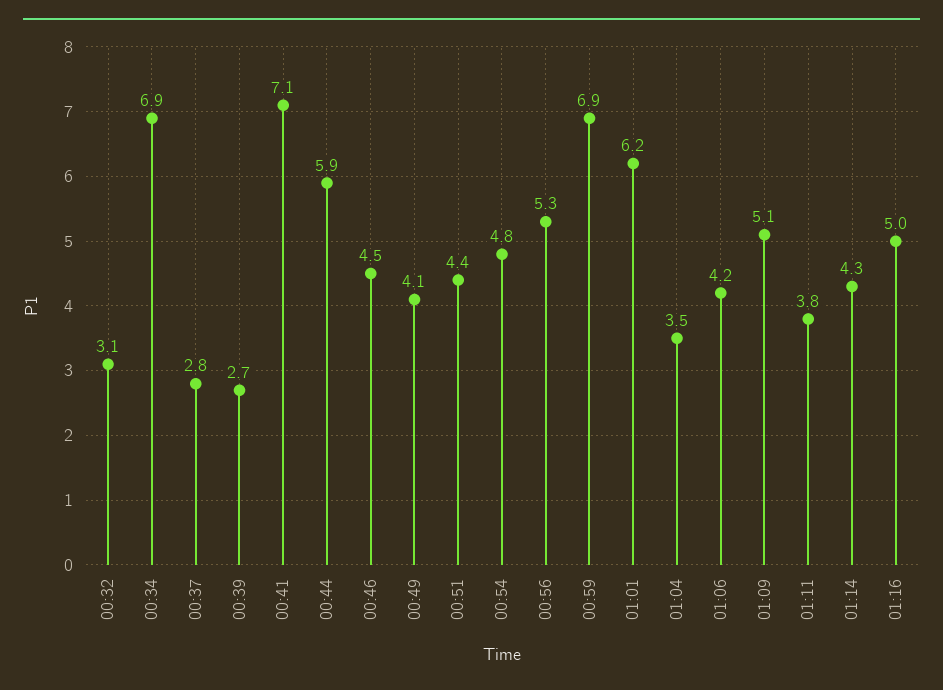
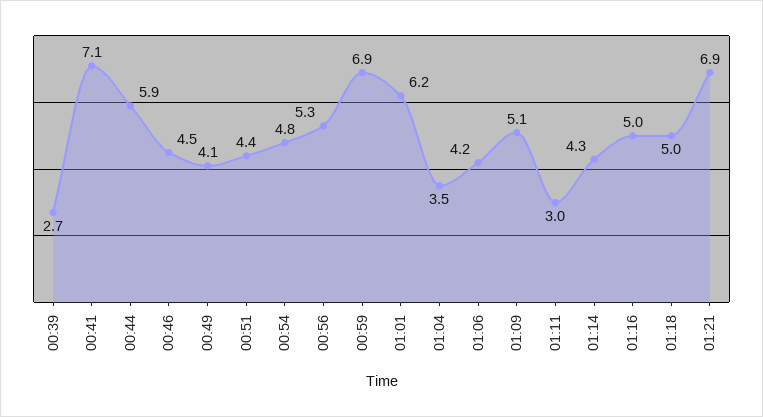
00:32: 3.1 -> none
00:34: 6.9 -> none
00:37: 2.8 -> none
01:11: 3.8 -> 3
01:18: none -> 5
01:21: none -> 6.9

